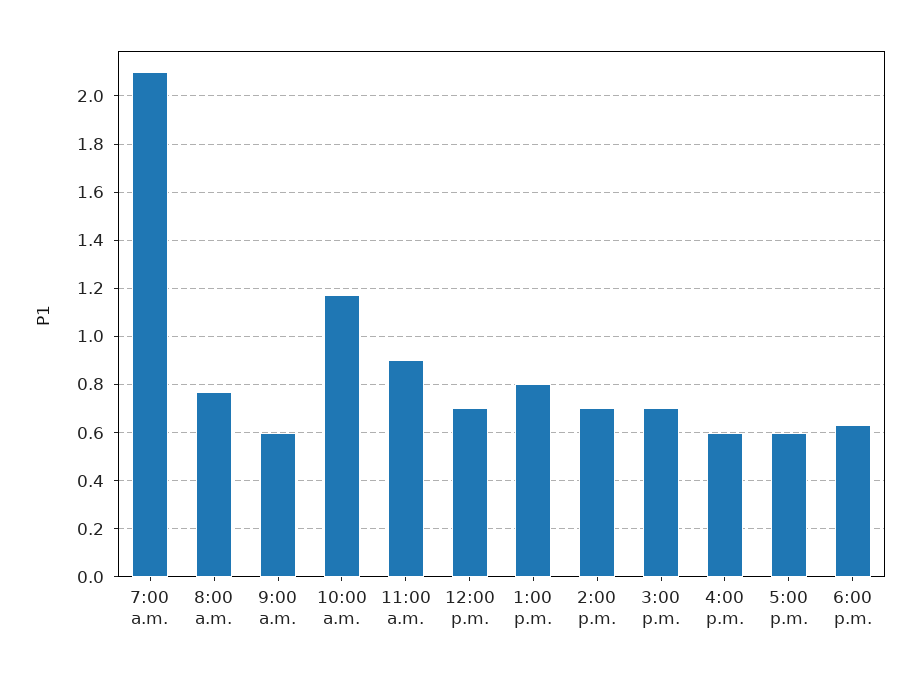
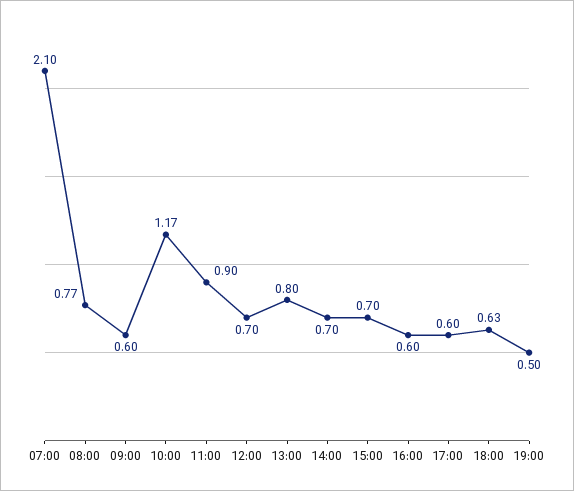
19:00: none -> 0.5

